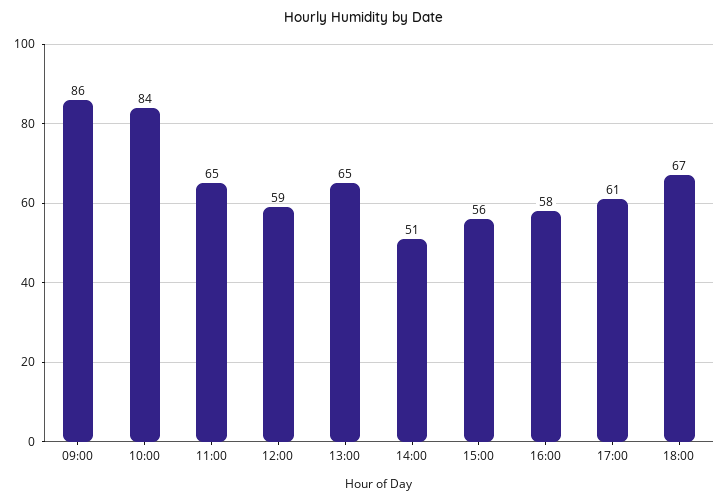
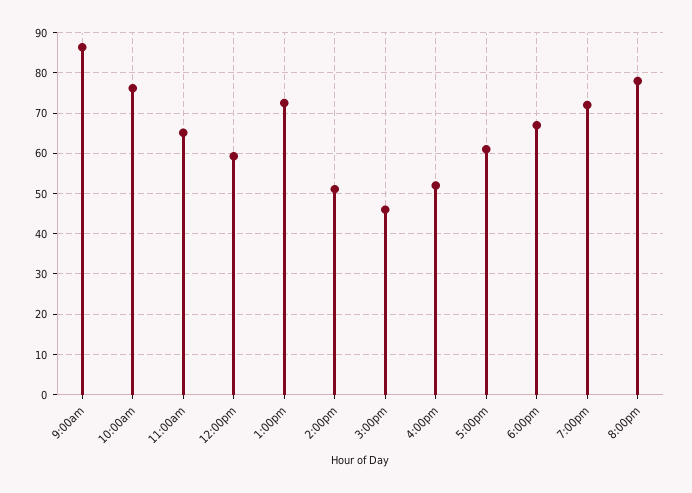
10:00: 84 -> 76
13:00: 65 -> 72
15:00: 56 -> 46
16:00: 58 -> 52
7:00pm: none -> 72
8:00pm: none -> 78

